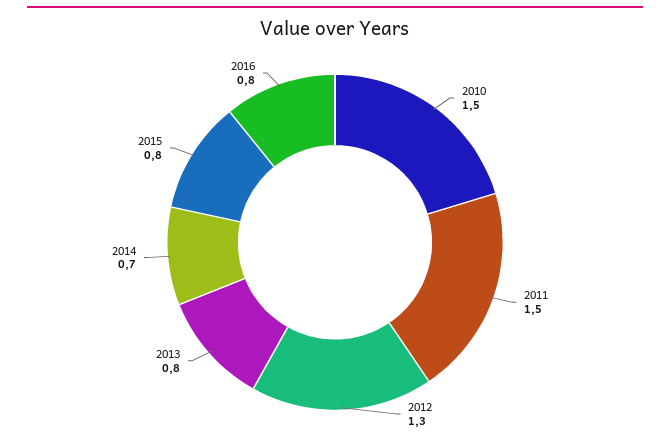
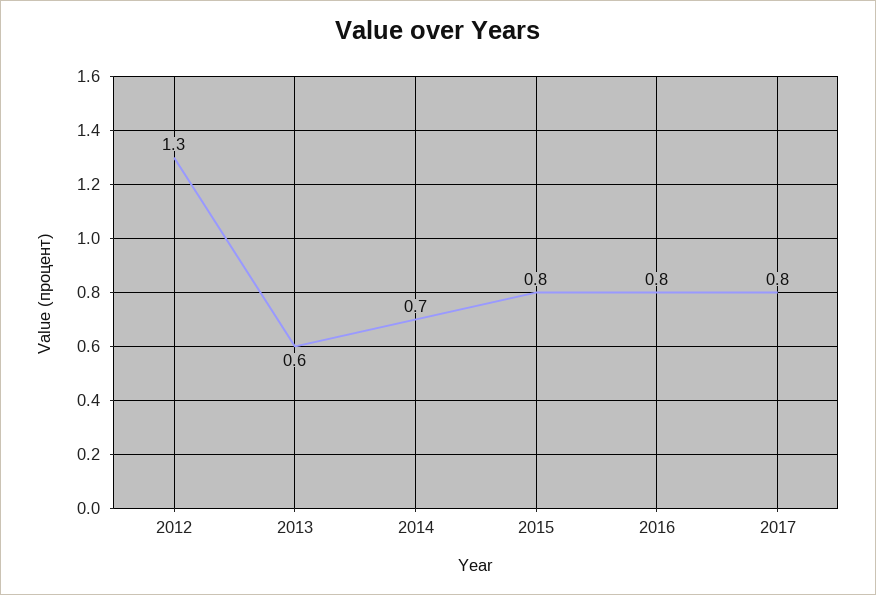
2010: 1.5 -> none
2011: 1.5 -> none
2013: 0.8 -> 0.6
2017: none -> 0.8

